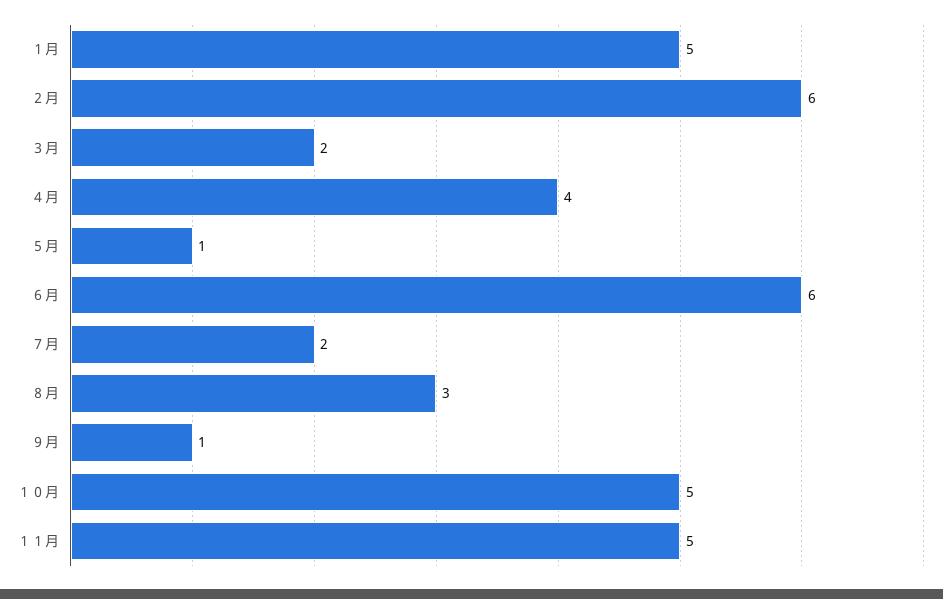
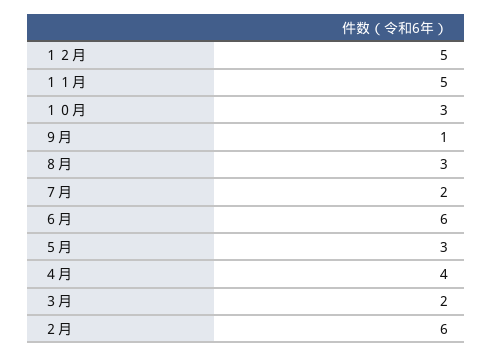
１月: 5 -> none
５月: 1 -> 3
１０月: 5 -> 3
１２月: none -> 5

